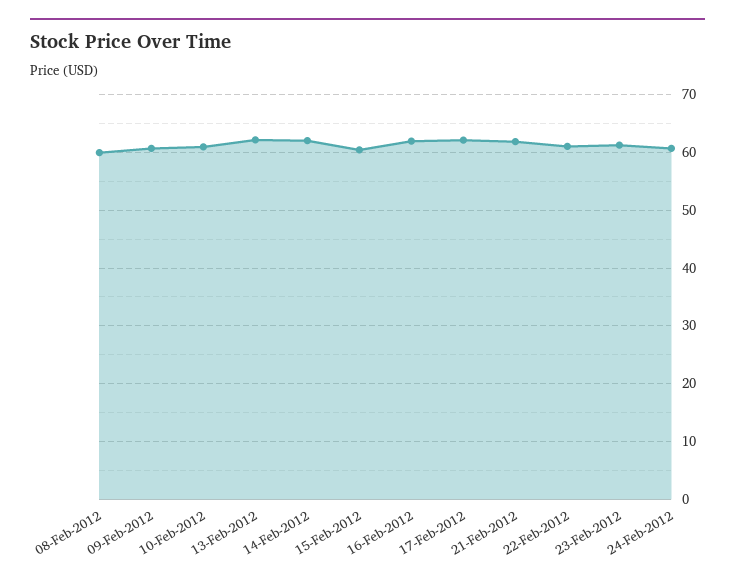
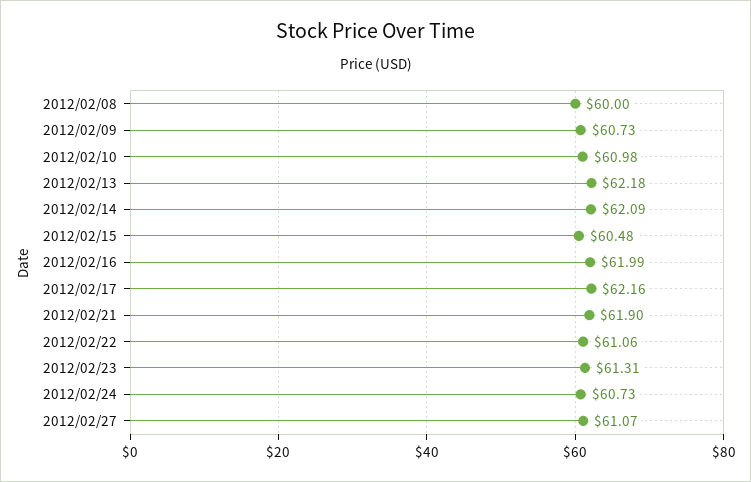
2012/02/27: none -> 61.07

